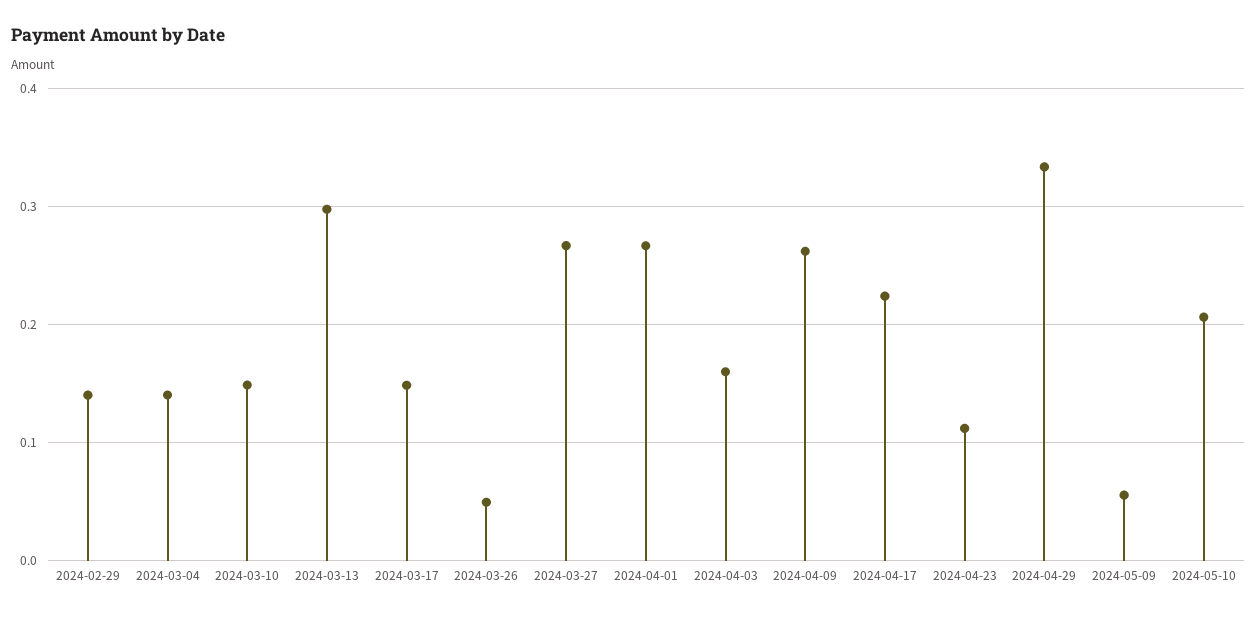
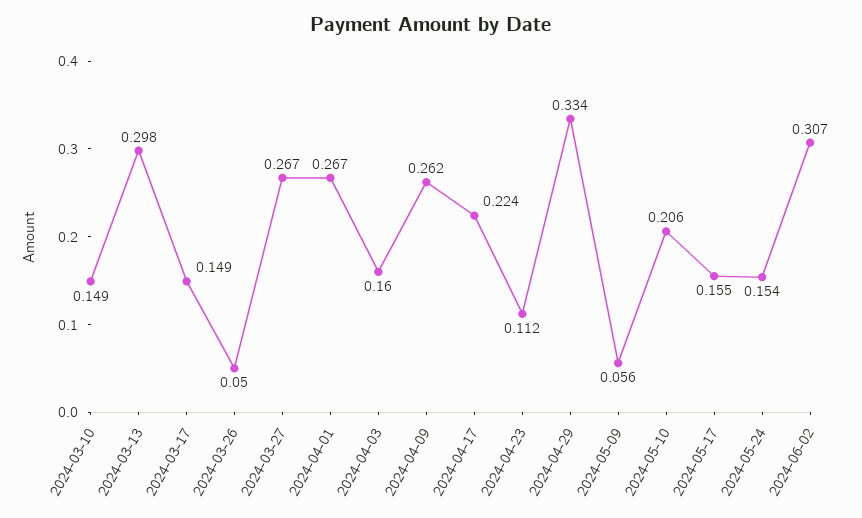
2024-02-29: 0.14 -> none
2024-03-04: 0.14 -> none
2024-05-17: none -> 0.155
2024-05-24: none -> 0.154
2024-06-02: none -> 0.307

